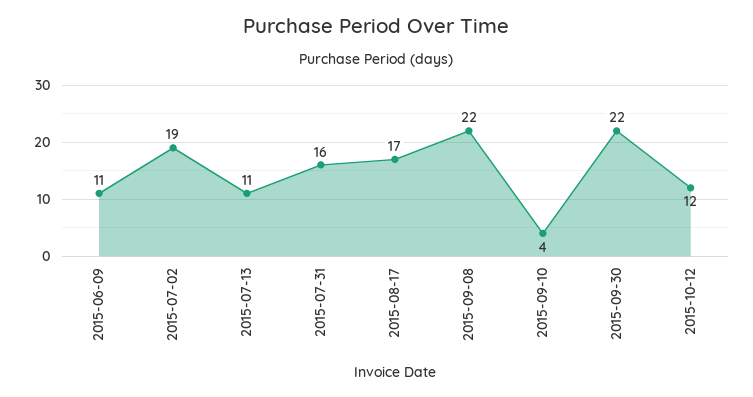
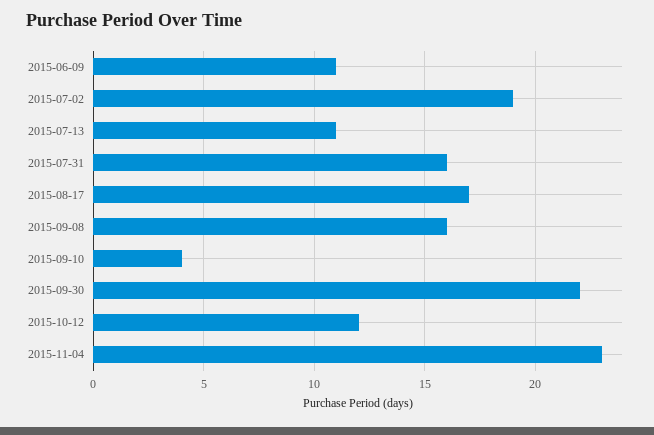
2015-09-08: 22 -> 16
2015-11-04: none -> 23

